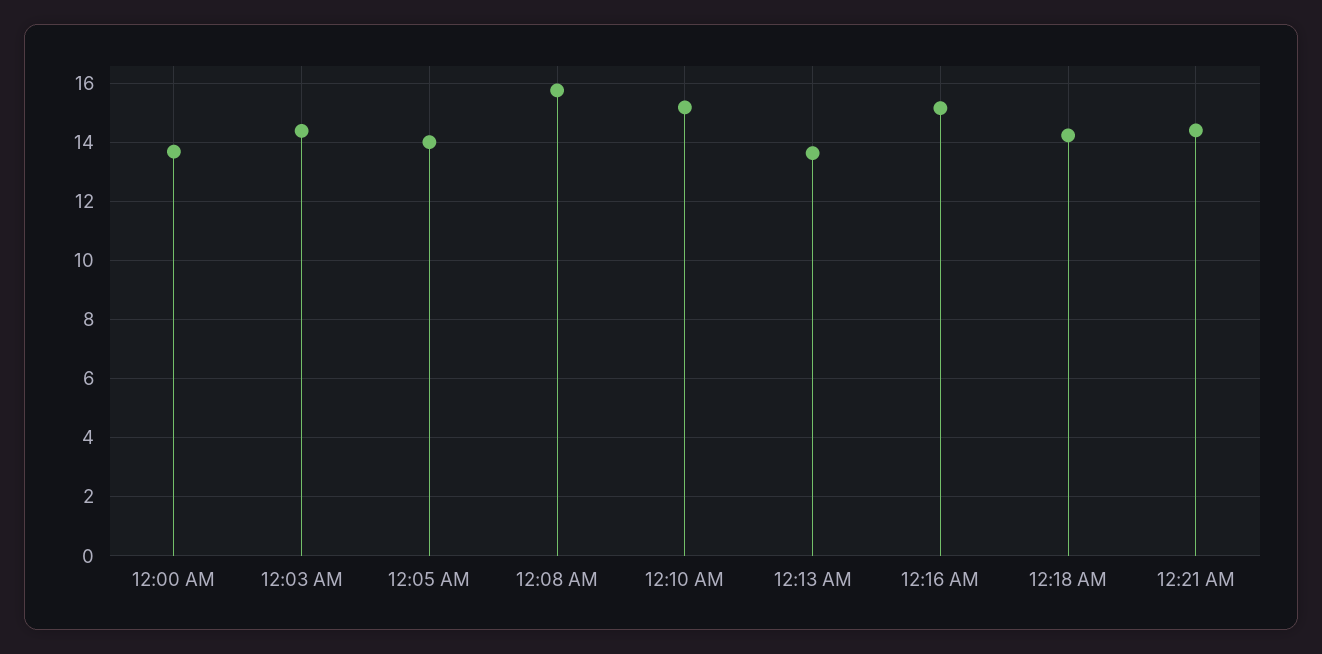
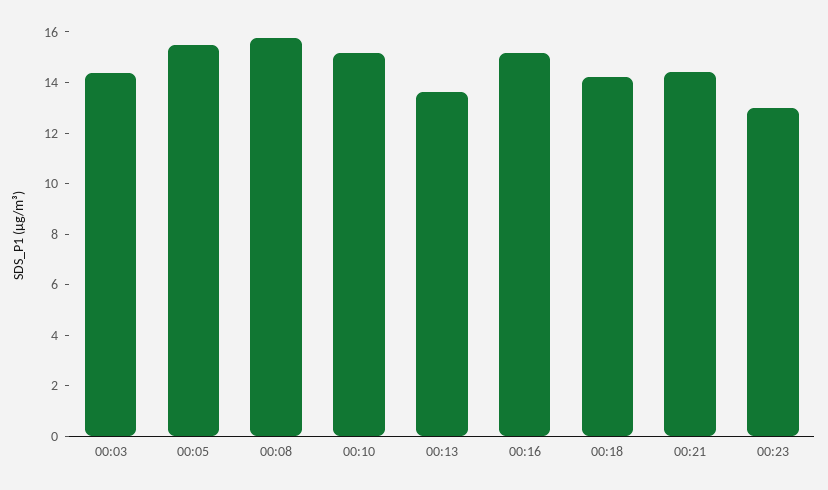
12:00 AM: 13.75 -> none
12:05 AM: 14 -> 15.5
00:23: none -> 13

